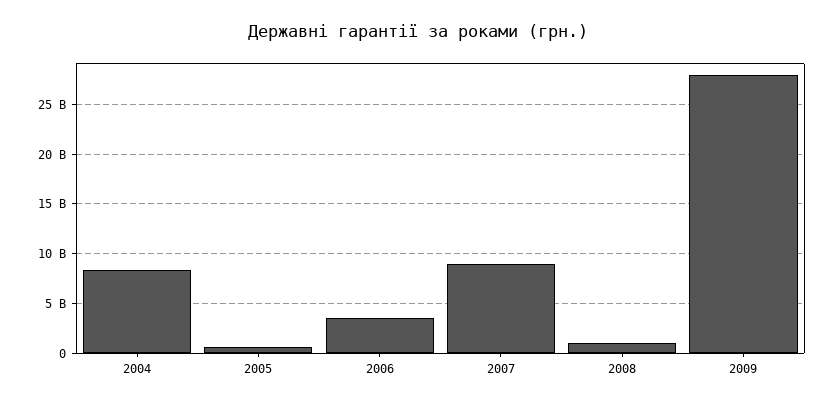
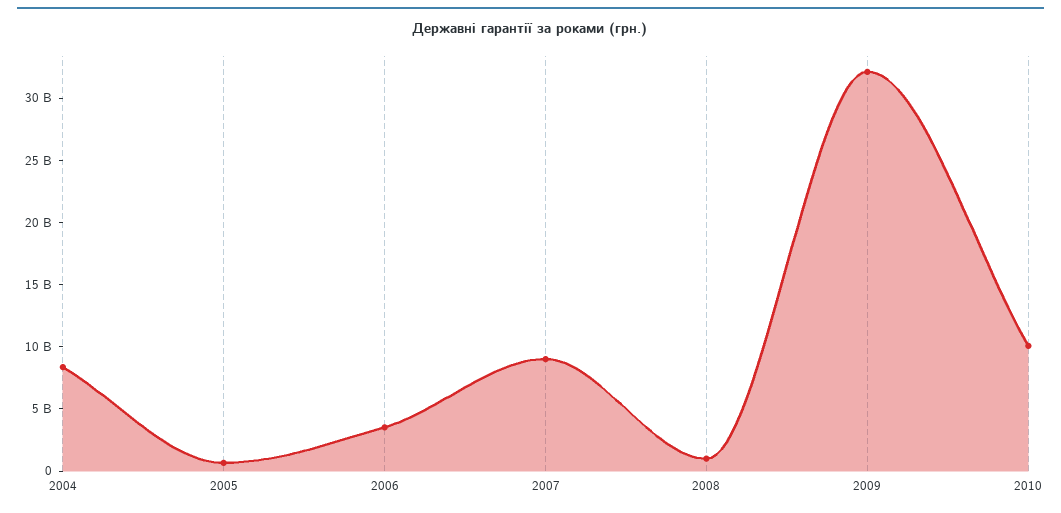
2009: 28000000000 -> 32000000000
2010: none -> 10000000000

